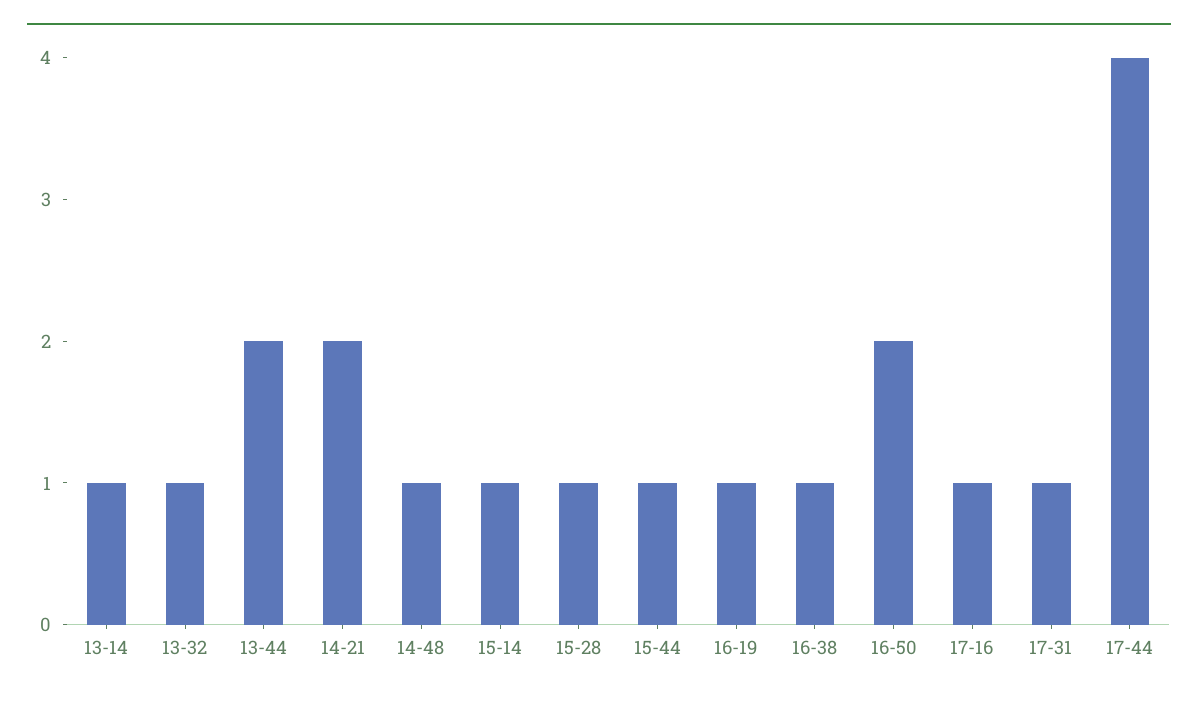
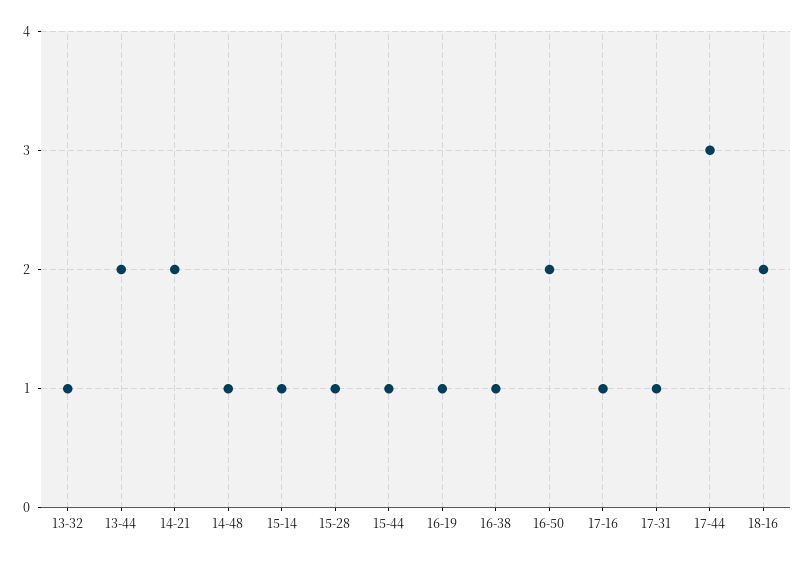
13-14: 1 -> none
17-44: 4 -> 3
18-16: none -> 2

